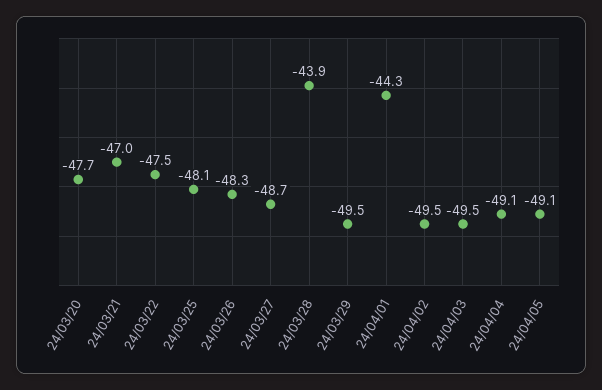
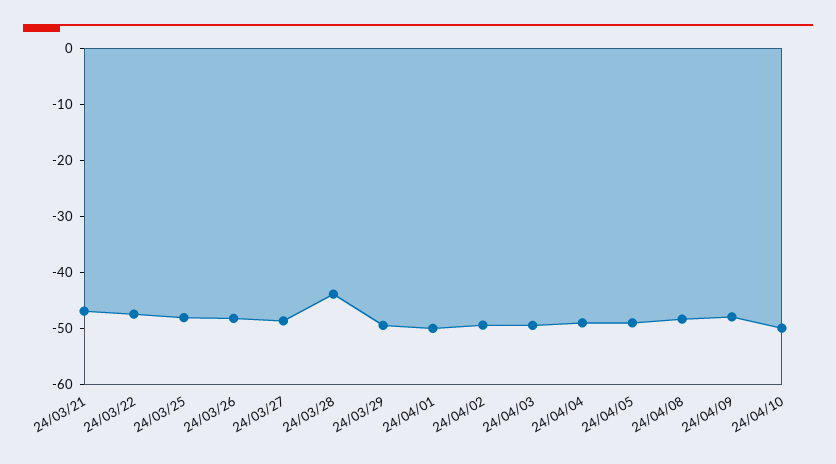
24/03/20: -47.7 -> none
24/04/01: -44.3 -> -50
24/04/08: none -> -48
24/04/09: none -> -48
24/04/10: none -> -50

